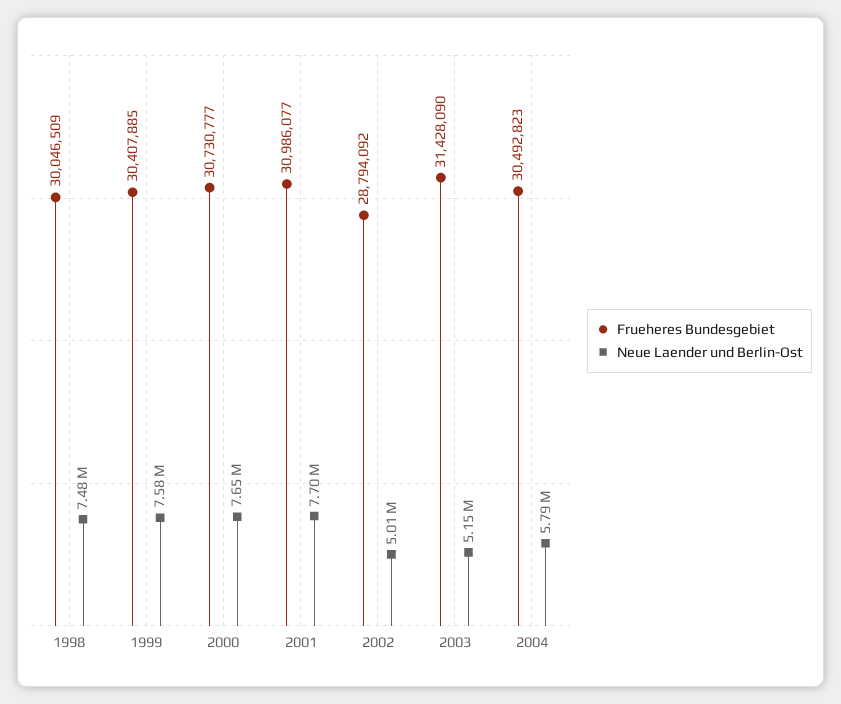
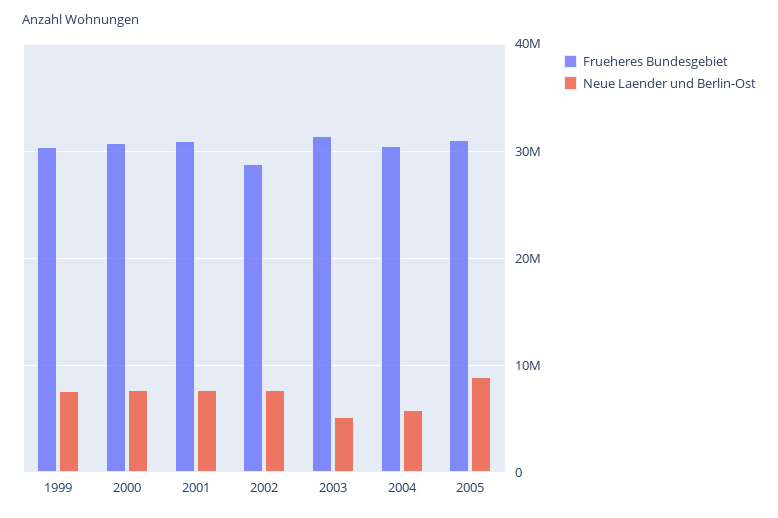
Frueheres Bundesgebiet, 1998: 30046509 -> none
Neue Laender und Berlin-Ost, 1998: 7480000 -> none
Neue Laender und Berlin-Ost, 2002: 5010000 -> 8000000
Frueheres Bundesgebiet, 2005: none -> 31000000
Neue Laender und Berlin-Ost, 2005: none -> 9000000

